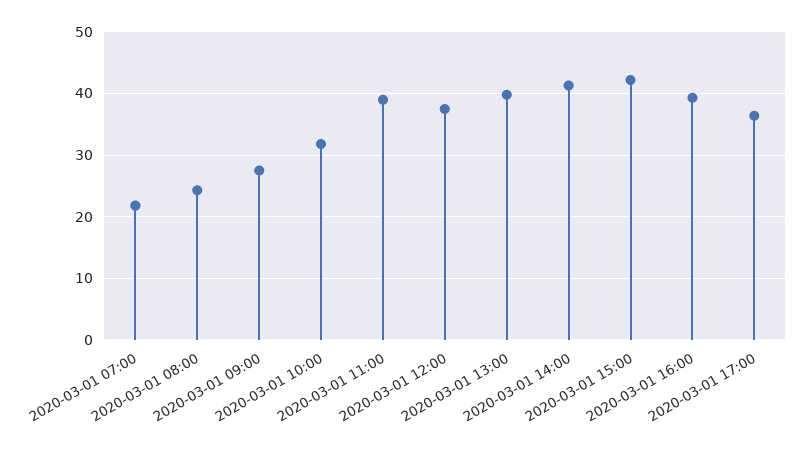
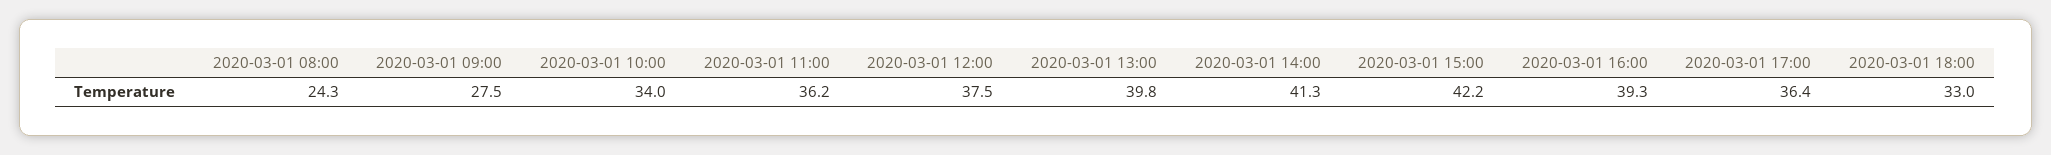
2020-03-01 07:00: 22 -> none
2020-03-01 10:00: 32 -> 34
2020-03-01 11:00: 39 -> 36.2
2020-03-01 18:00: none -> 33

